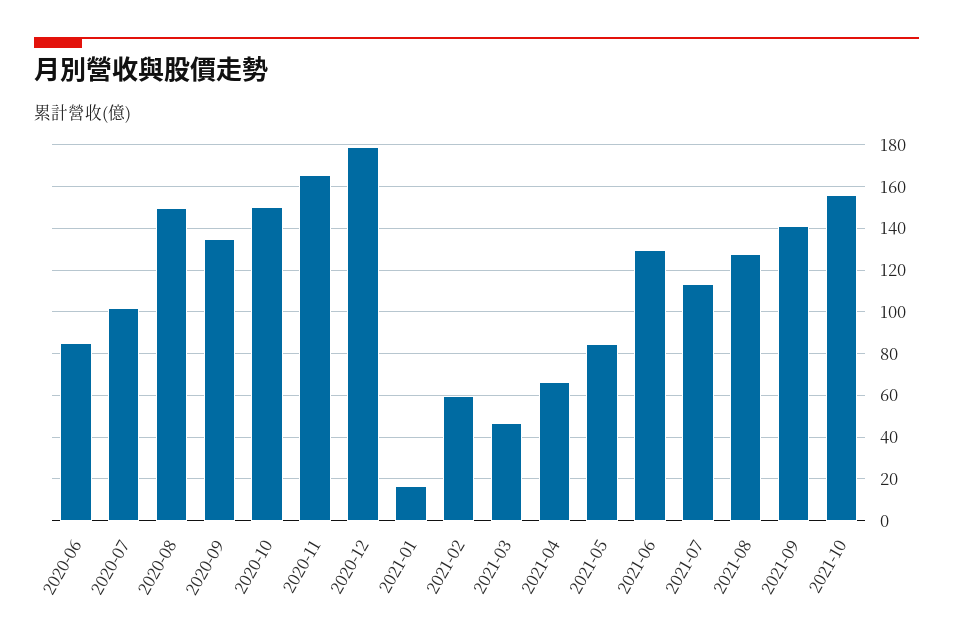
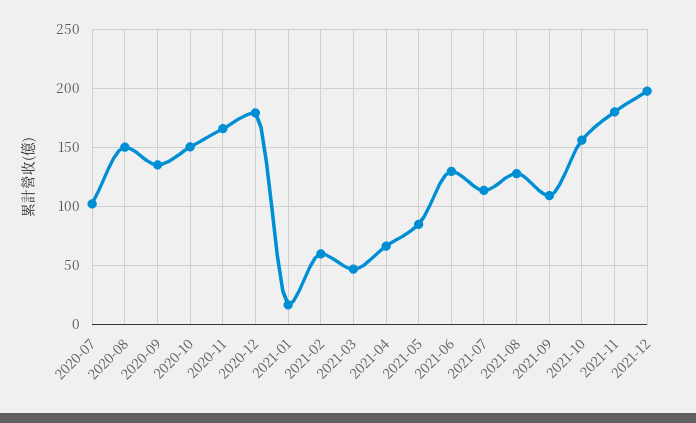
2020-06: 85 -> none
2021-09: 140 -> 110
2021-11: none -> 180
2021-12: none -> 200

